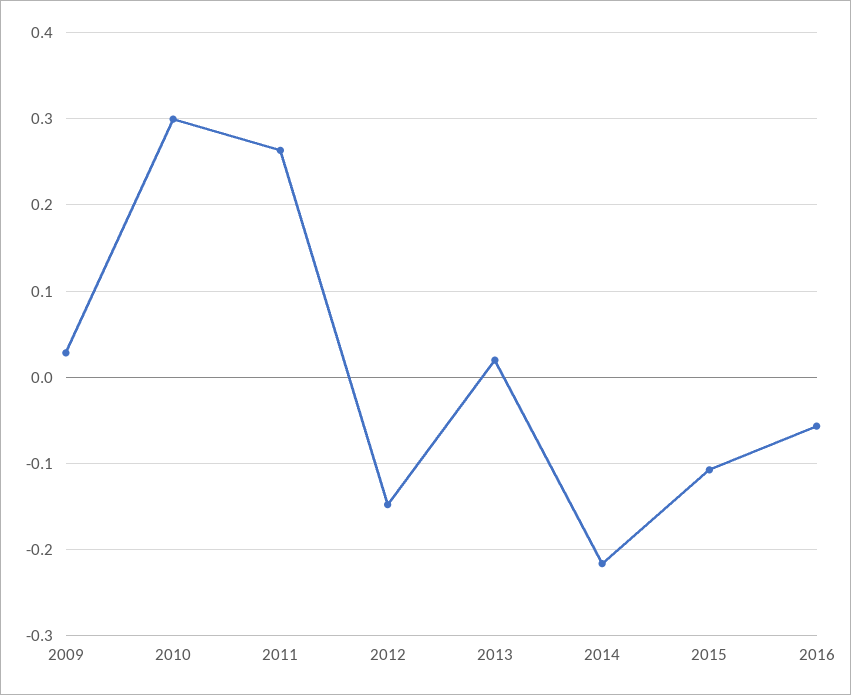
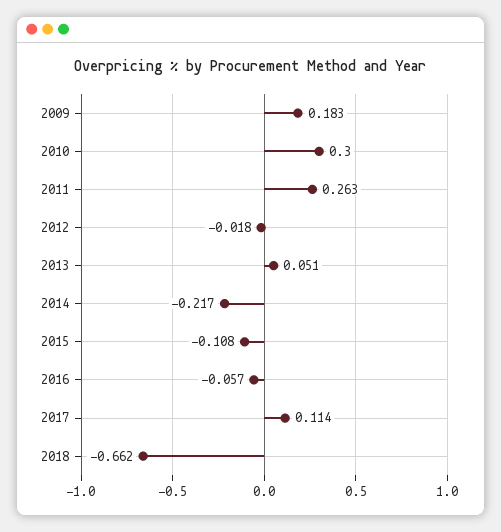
2009: 0.03 -> 0.183
2012: -0.15 -> -0.018
2013: 0.02 -> 0.051
2017: none -> 0.114
2018: none -> -0.662

